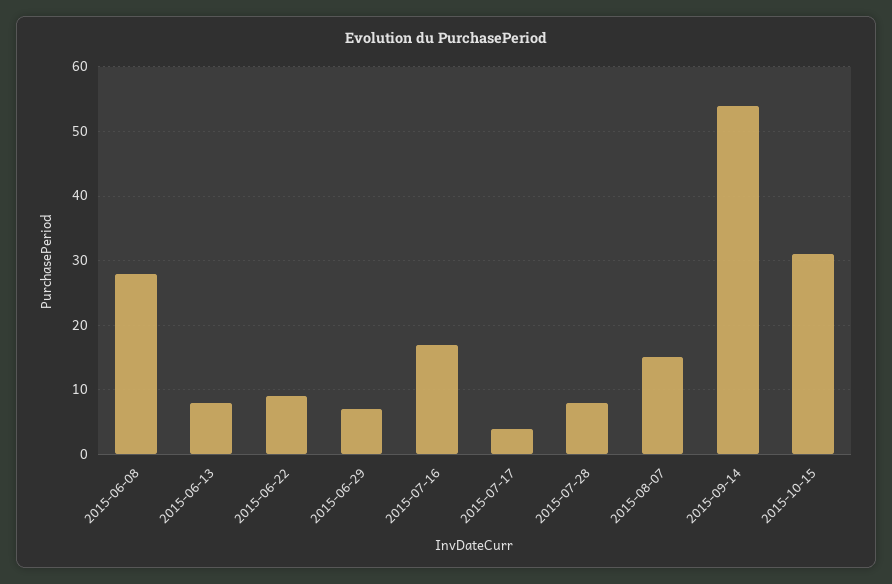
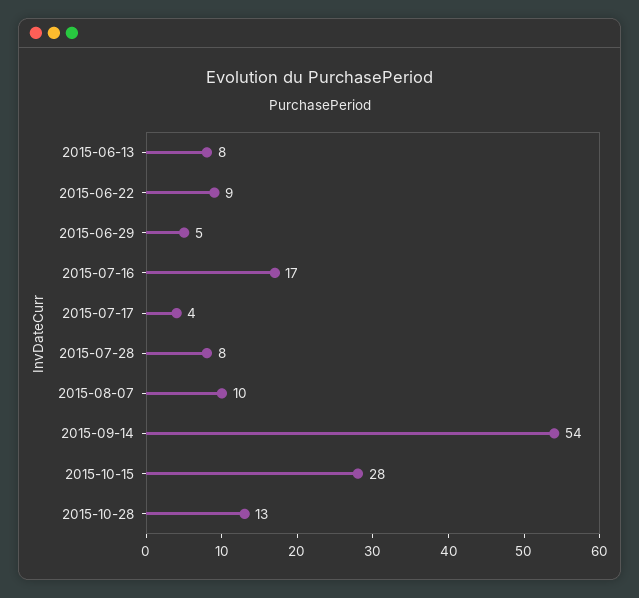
2015-06-08: 28 -> none
2015-06-29: 7 -> 5
2015-08-07: 15 -> 10
2015-10-15: 31 -> 28
2015-10-28: none -> 13

